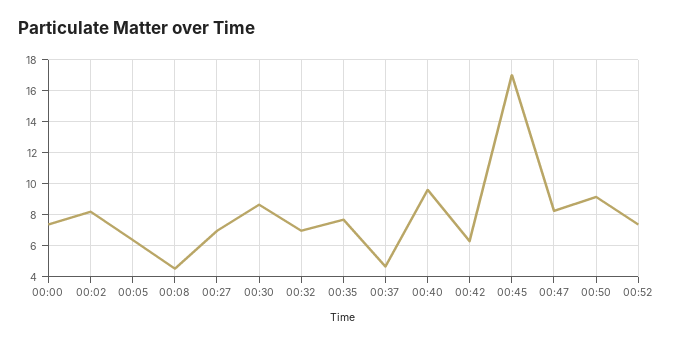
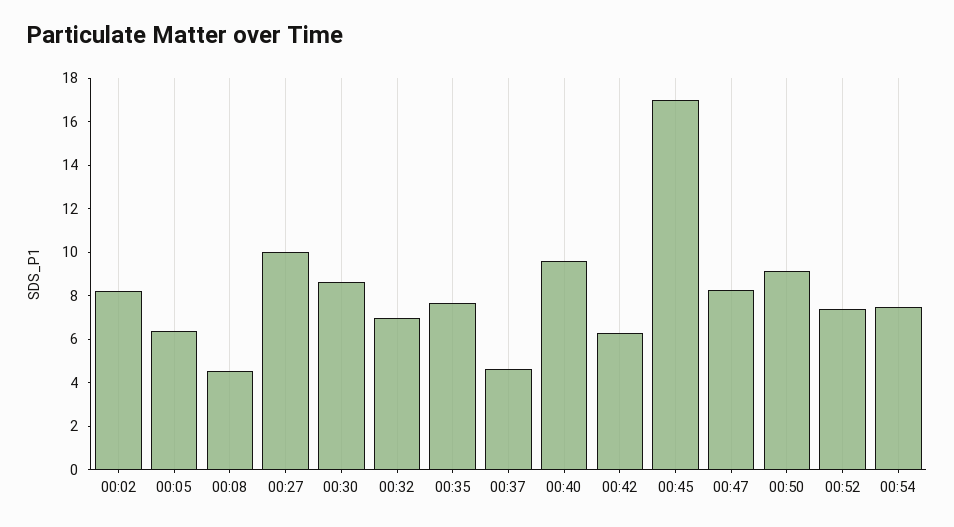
00:00: 7.5 -> none
00:27: 7 -> 10
00:54: none -> 7.5

